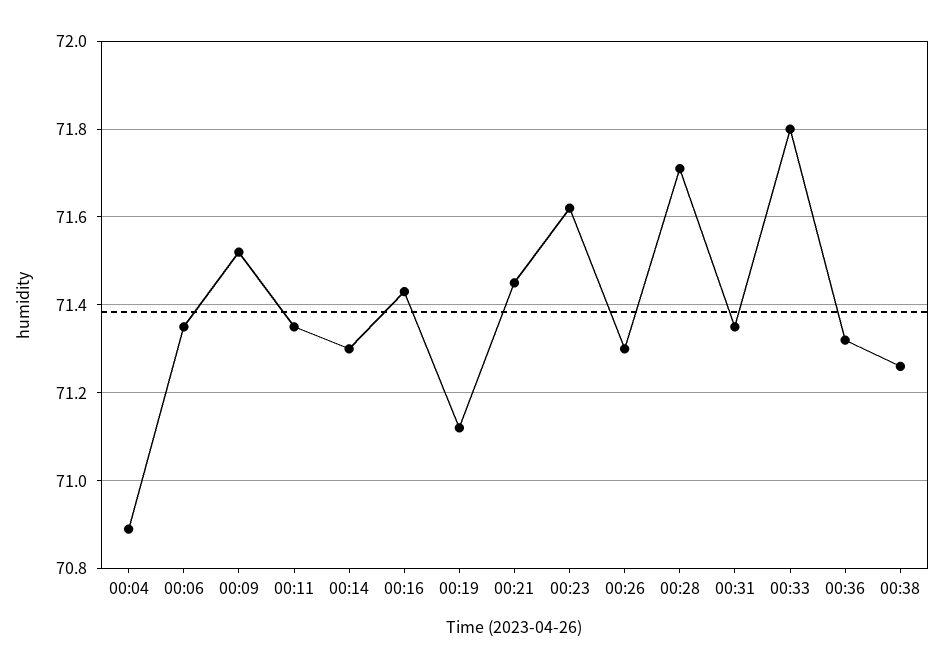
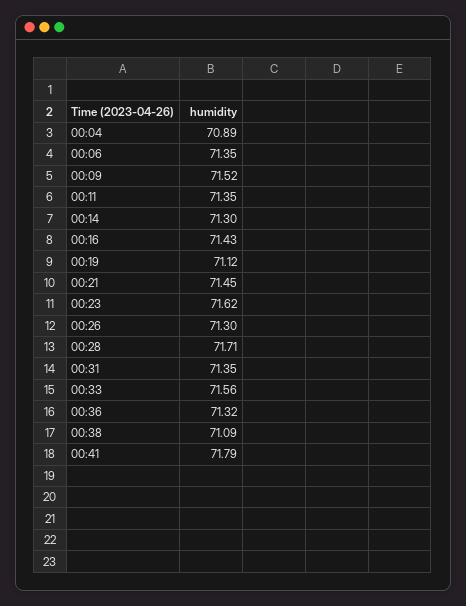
00:33: 71.8 -> 71.56
00:38: 71.25 -> 71.09
00:41: none -> 71.79

